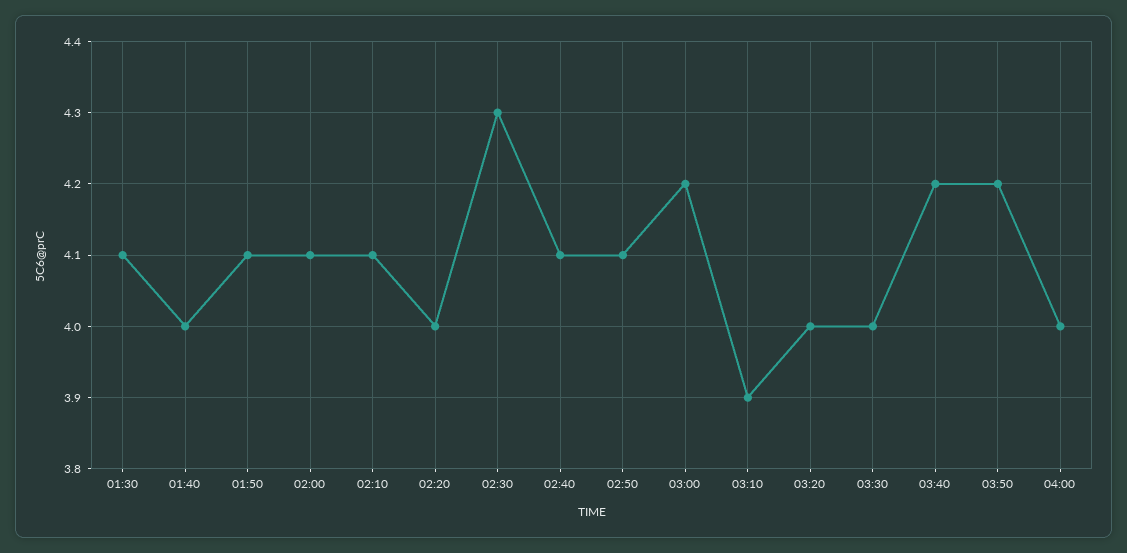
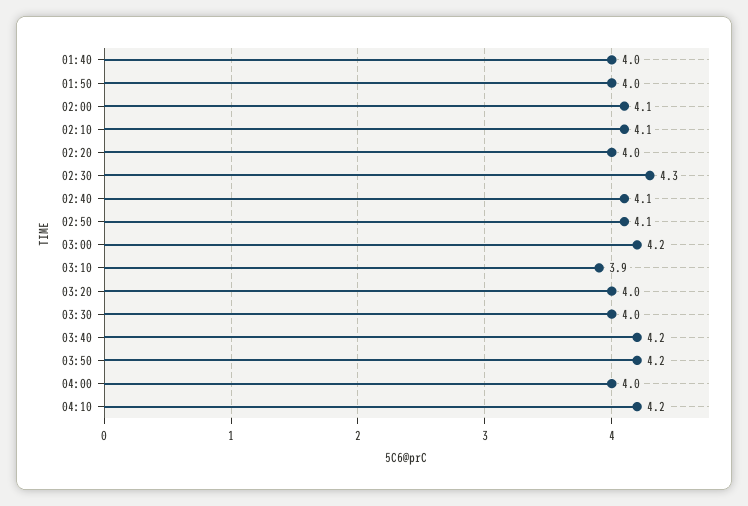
01:30: 4.1 -> none
01:50: 4.1 -> 4
04:10: none -> 4.2

